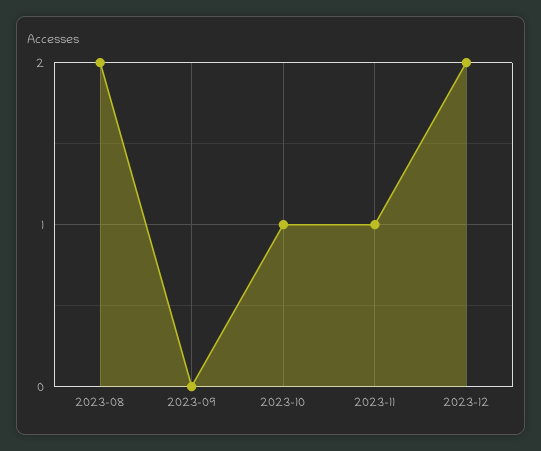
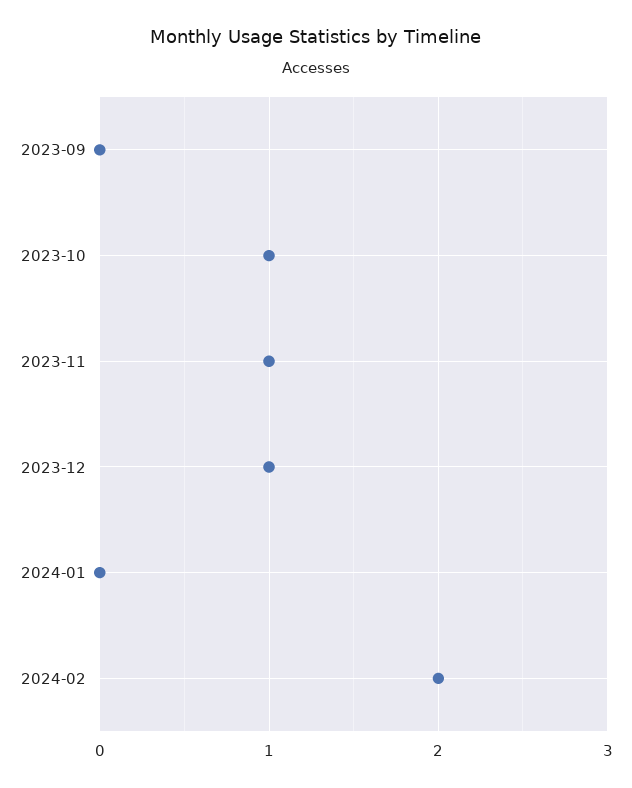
2023-08: 2 -> none
2023-12: 2 -> 1
2024-01: none -> 0
2024-02: none -> 2

